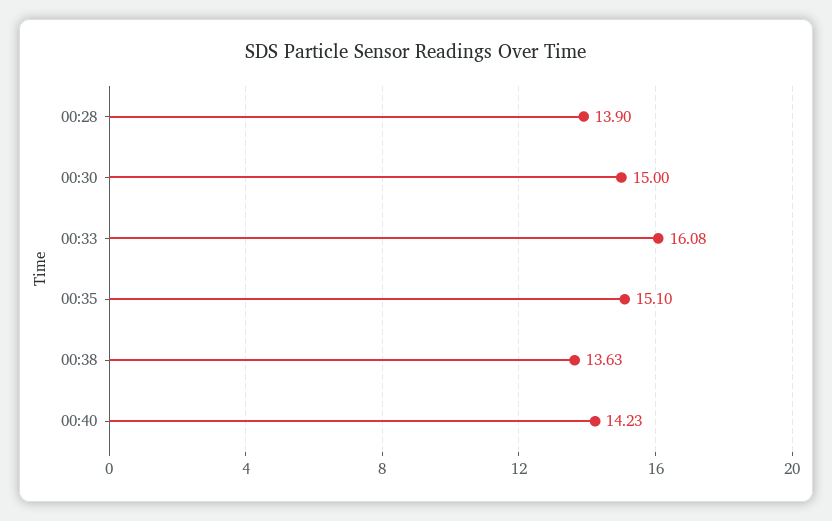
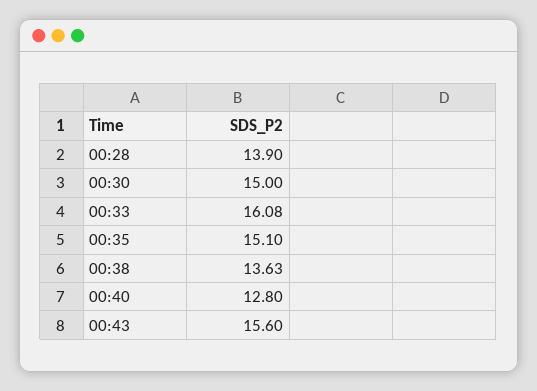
00:40: 14.23 -> 12.8
00:43: none -> 15.6

